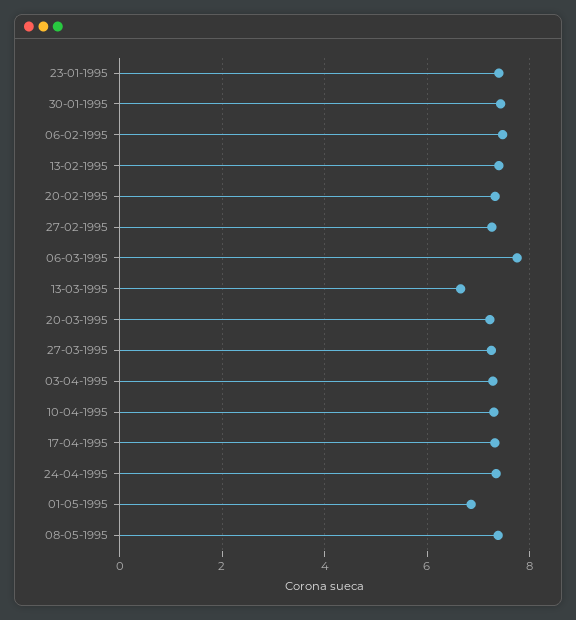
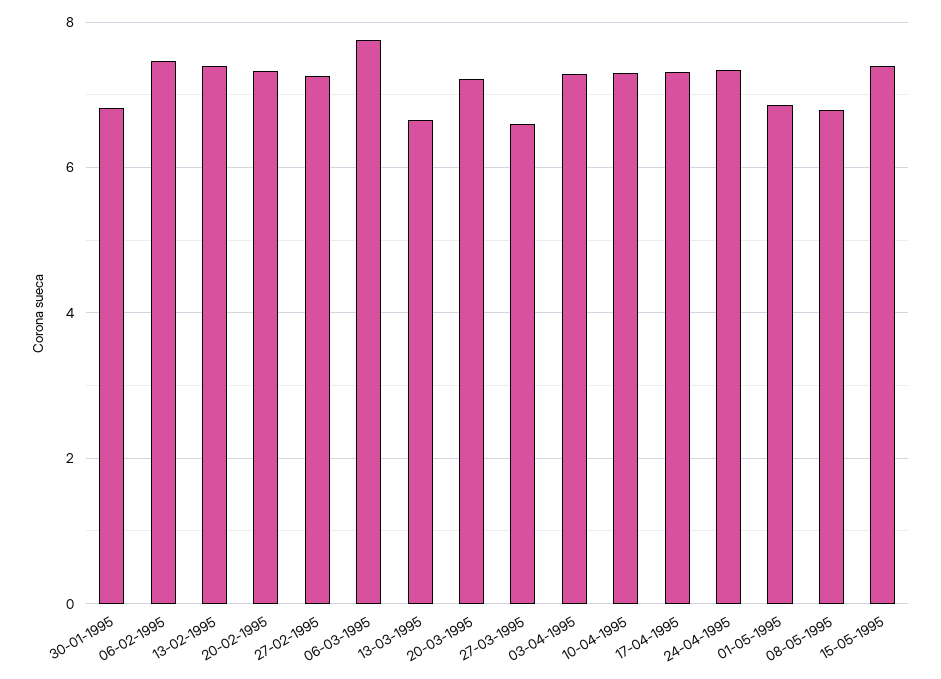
23-01-1995: 7.4 -> none
30-01-1995: 7.4 -> 6.8
27-03-1995: 7.2 -> 6.6
08-05-1995: 7.4 -> 6.8
15-05-1995: none -> 7.4

